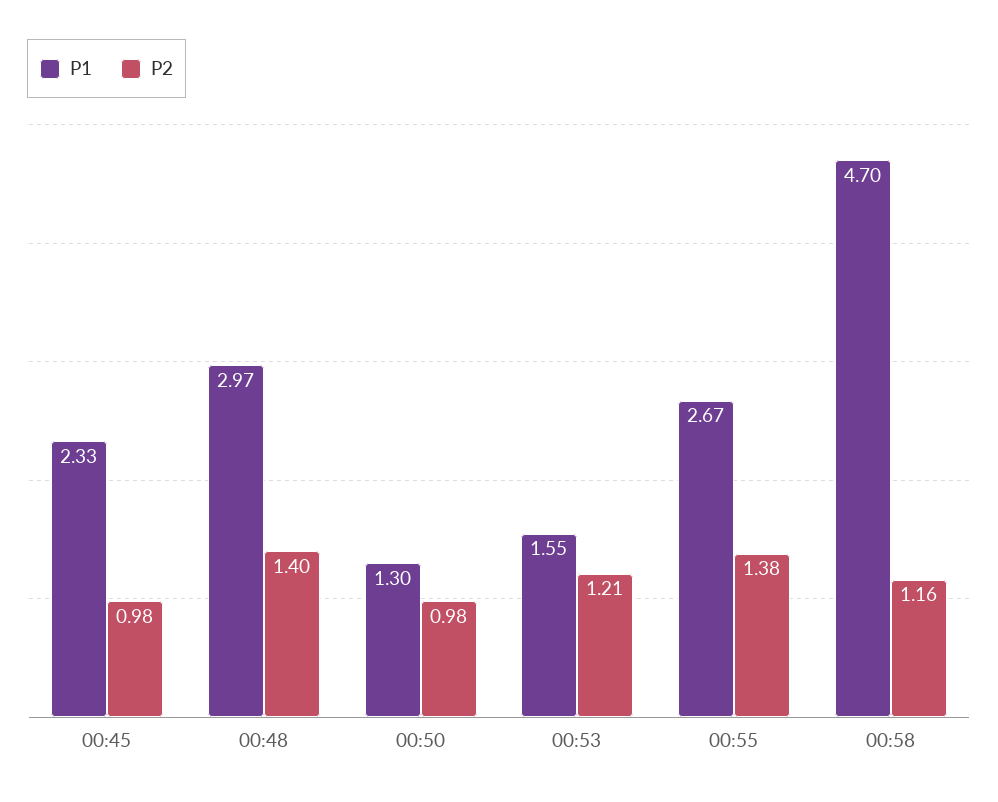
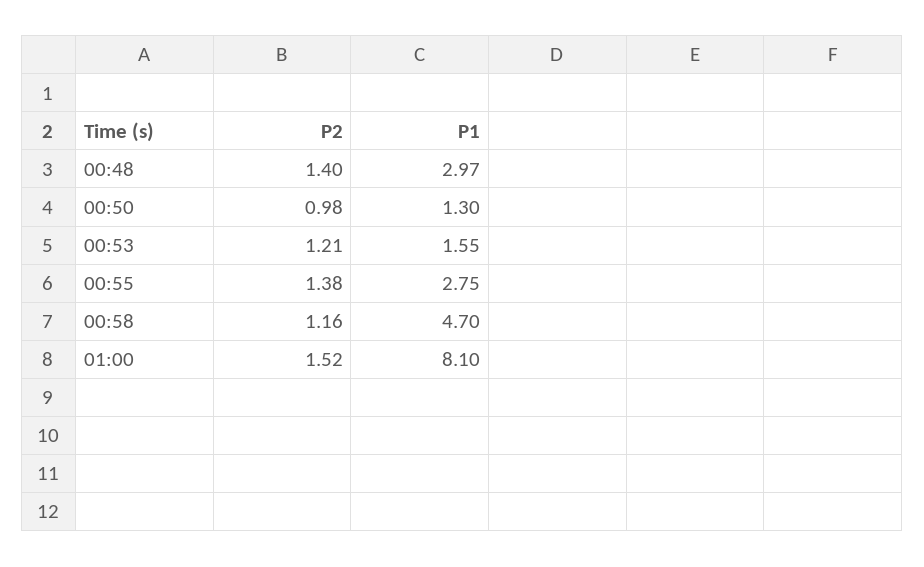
P1, 00:45: 2.33 -> none
P2, 00:45: 0.98 -> none
P1, 00:55: 2.67 -> 2.75
P2, 01:00: none -> 1.52
P1, 01:00: none -> 8.1

